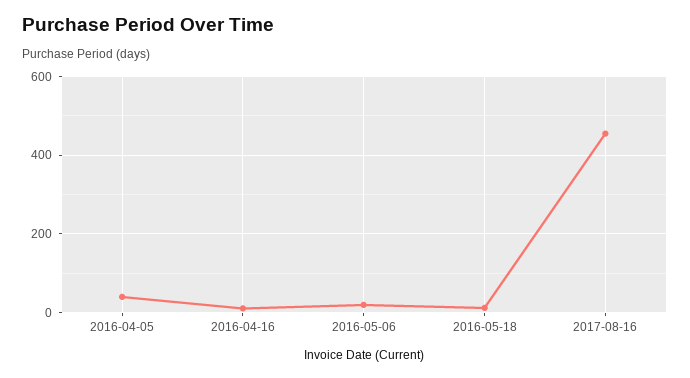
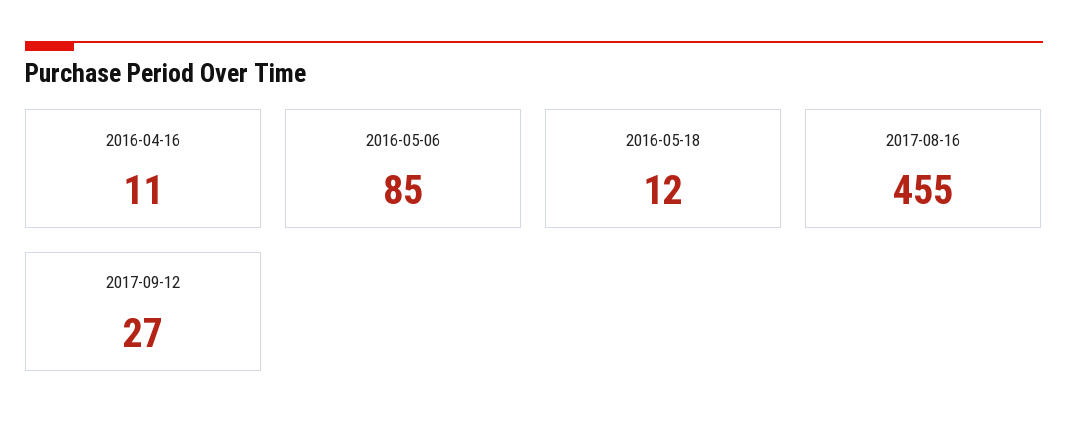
2016-04-05: 40 -> none
2016-05-06: 20 -> 85
2017-09-12: none -> 27

